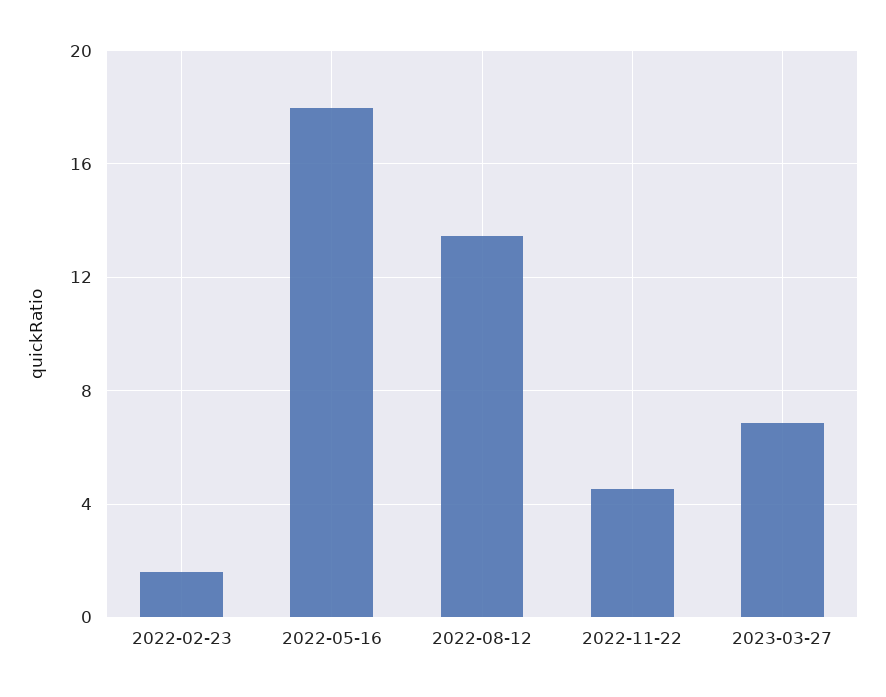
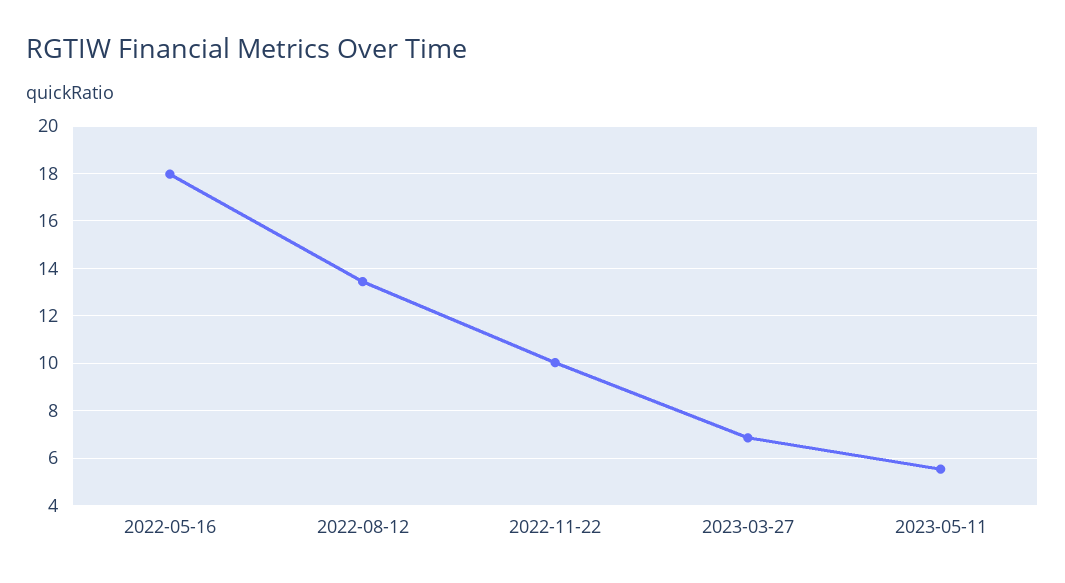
2022-02-23: 1.5 -> none
2022-11-22: 4.5 -> 10
2023-05-11: none -> 5.5

